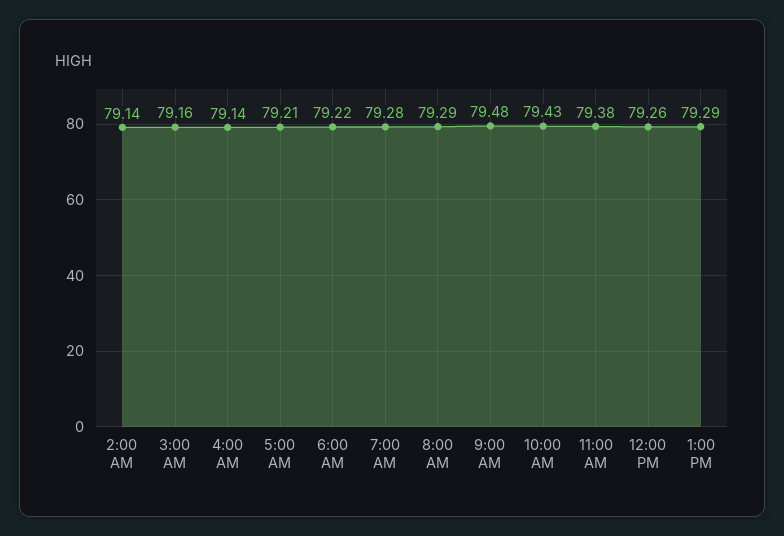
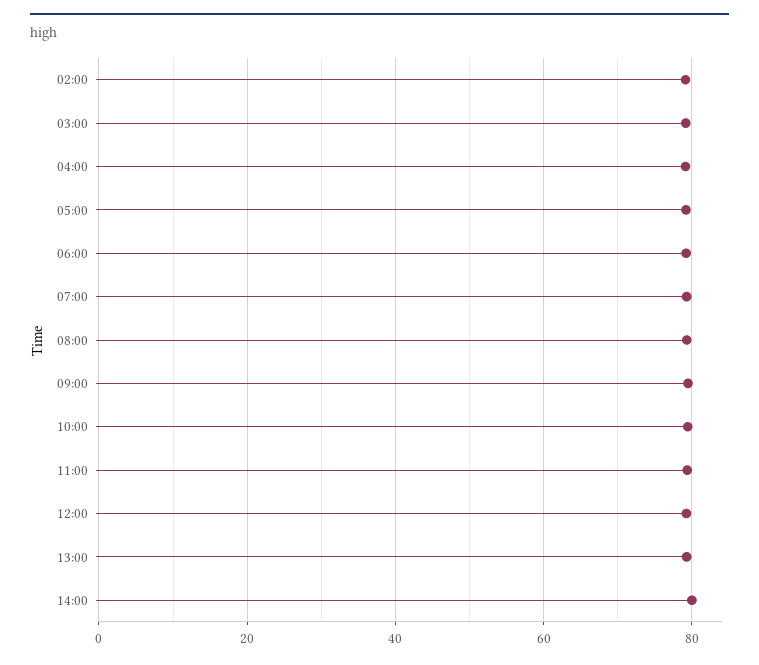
14:00: none -> 80

